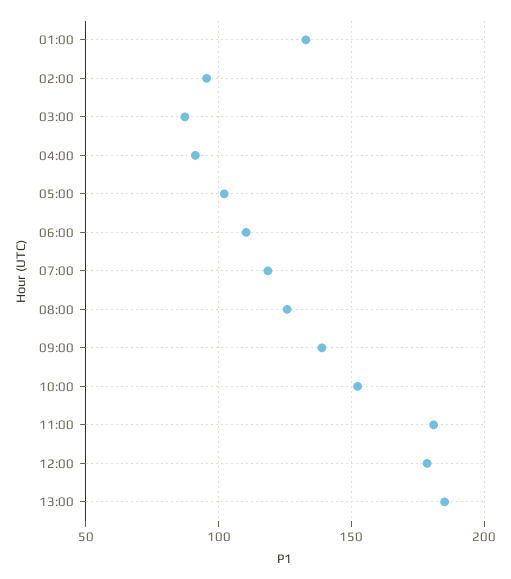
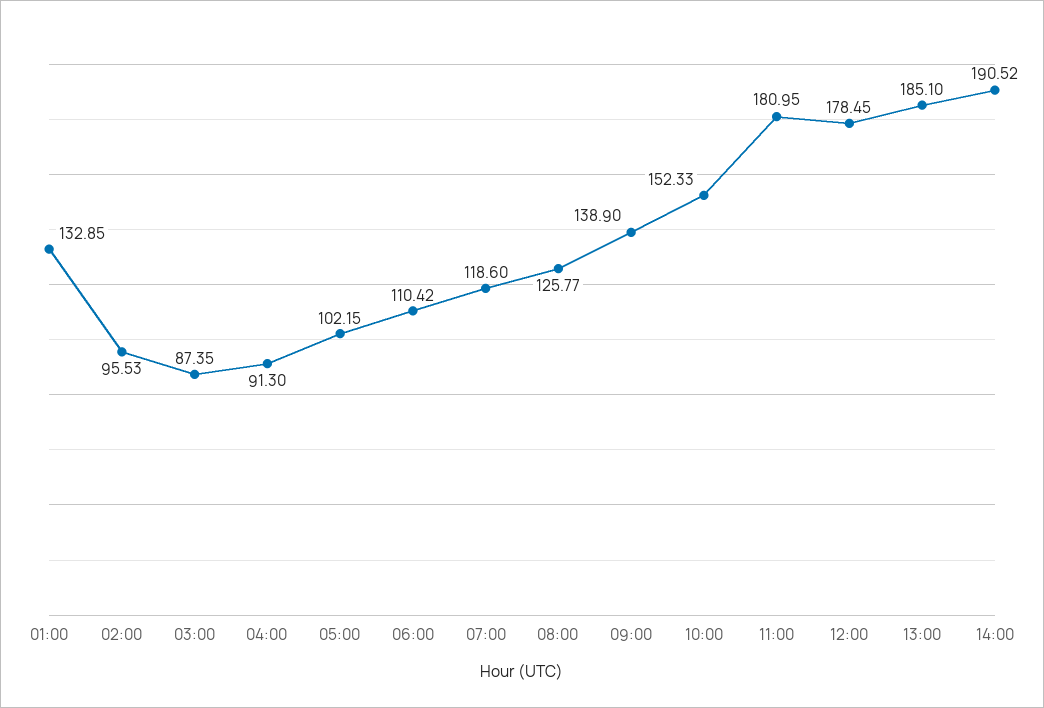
14:00: none -> 190.52

